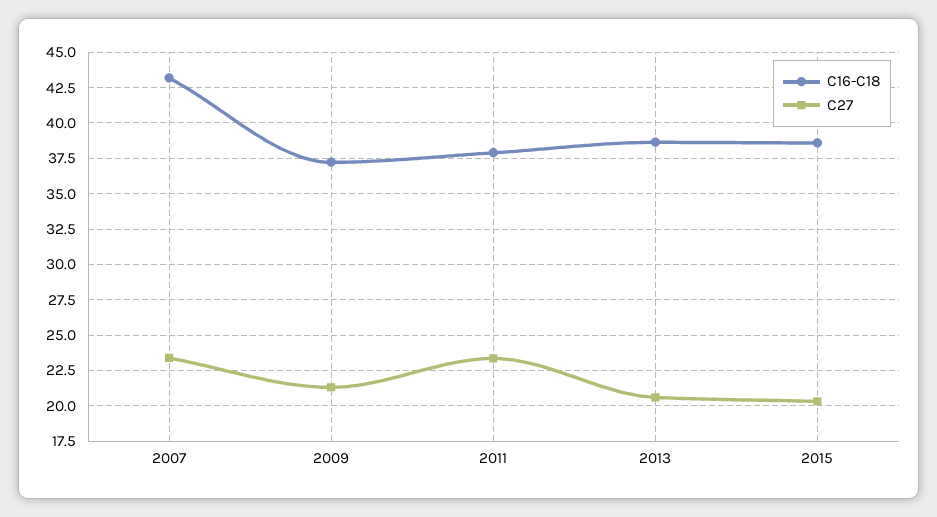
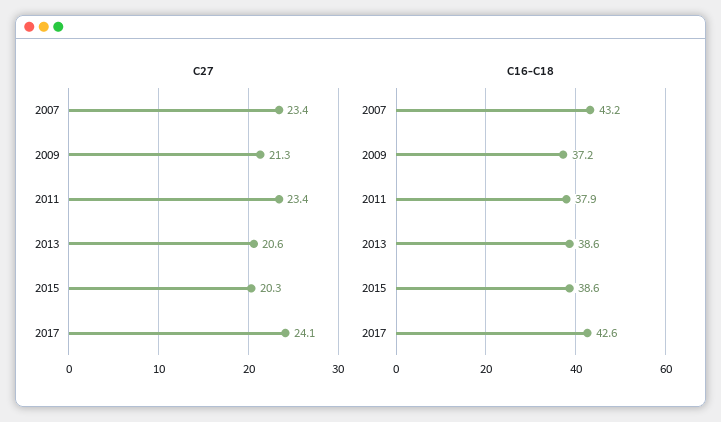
C27, 2017: none -> 24.1
C16-C18, 2017: none -> 42.6

